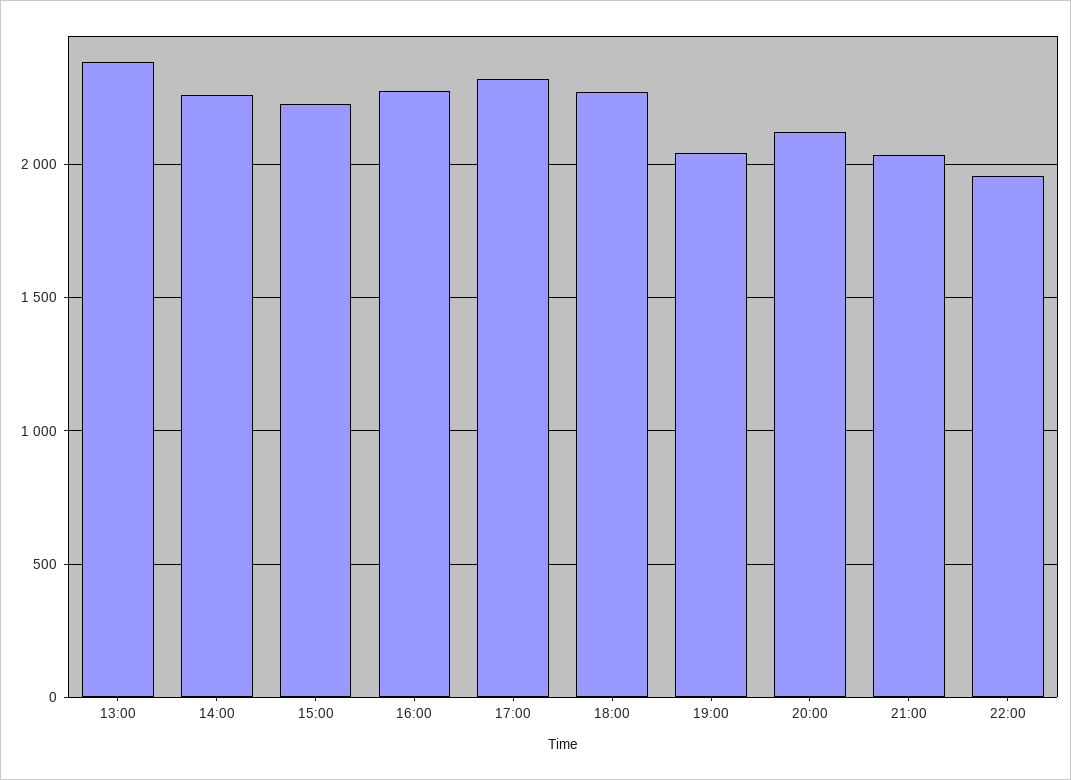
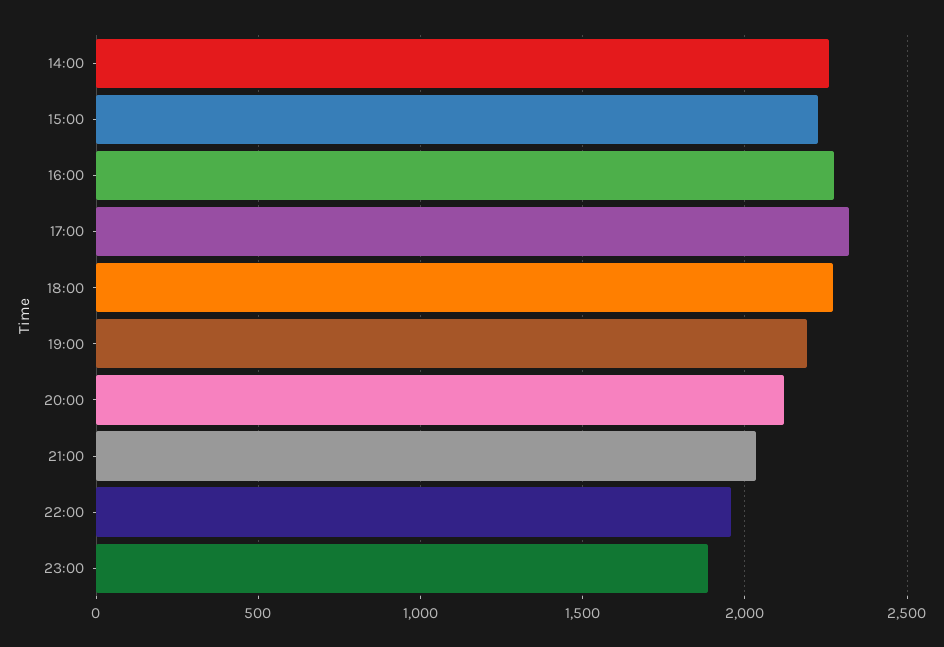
13:00: 2400 -> none
19:00: 2050 -> 2200
23:00: none -> 1900

